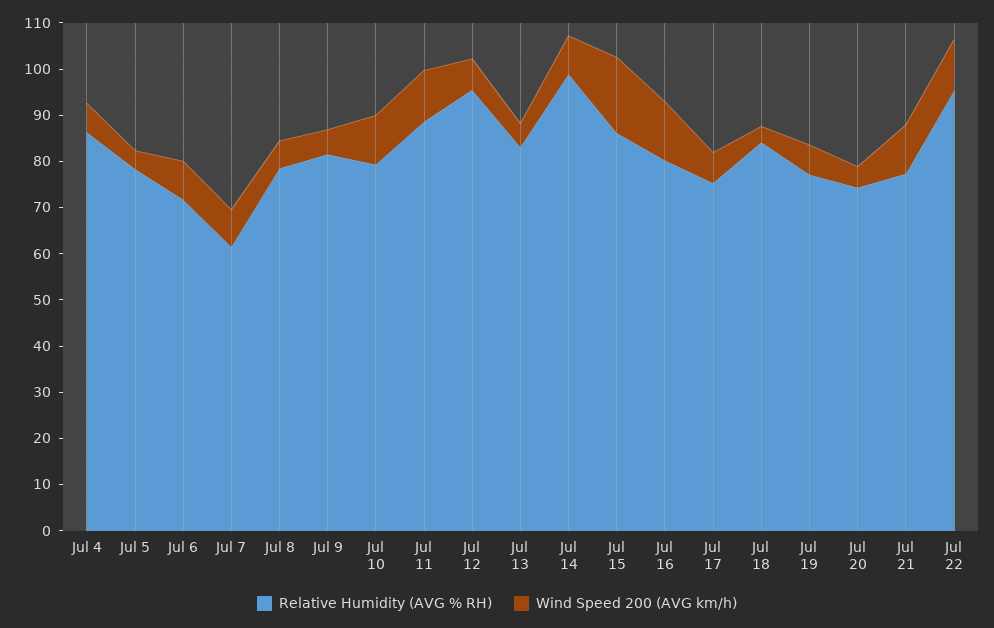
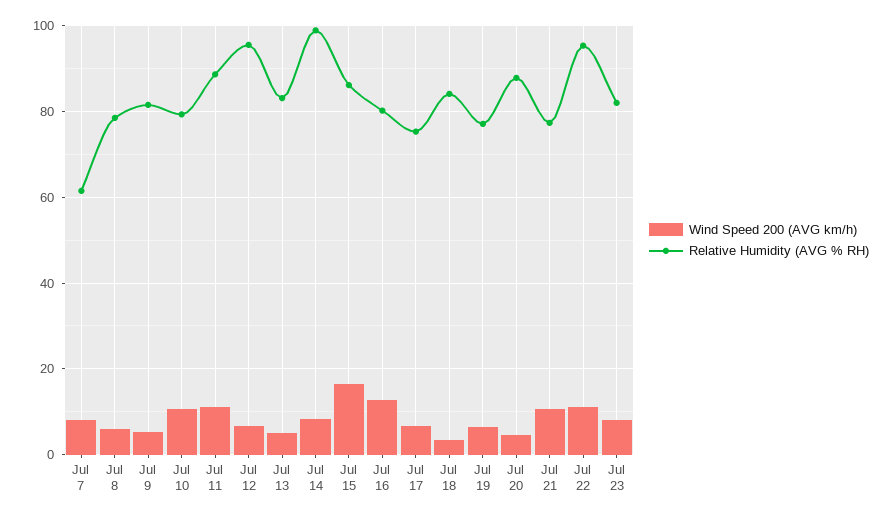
Relative Humidity (AVG % RH), Jul 4: 86 -> none
Wind Speed 200 (AVG km/h), Jul 4: 6 -> none
Relative Humidity (AVG % RH), Jul 5: 78 -> none
Wind Speed 200 (AVG km/h), Jul 5: 4 -> none
Relative Humidity (AVG % RH), Jul 6: 72 -> none
Wind Speed 200 (AVG km/h), Jul 6: 8 -> none
Relative Humidity (AVG % RH), Jul 20: 74 -> 88
Wind Speed 200 (AVG km/h), Jul 23: none -> 8
Relative Humidity (AVG % RH), Jul 23: none -> 82

